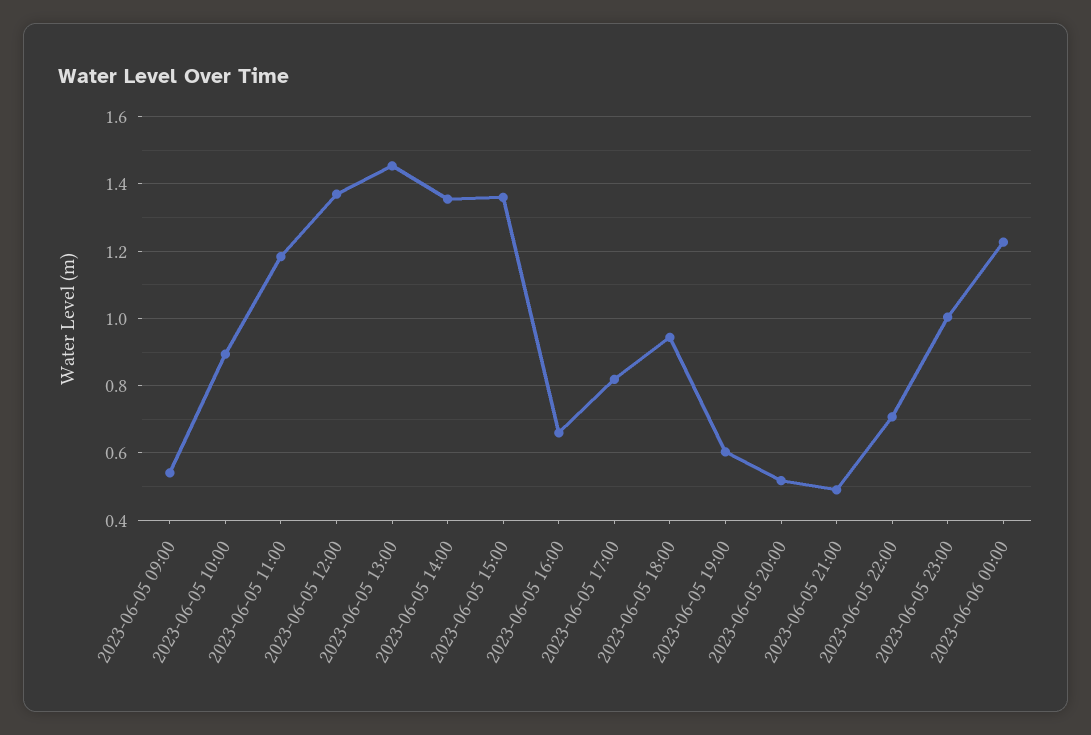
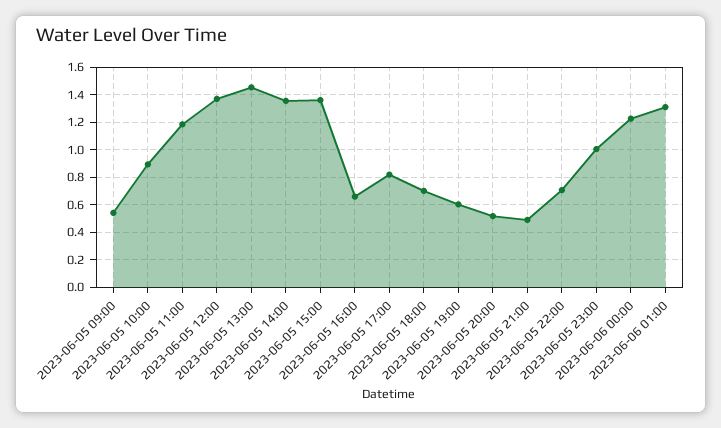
2023-06-05 18:00: 0.94 -> 0.7
2023-06-06 01:00: none -> 1.3

